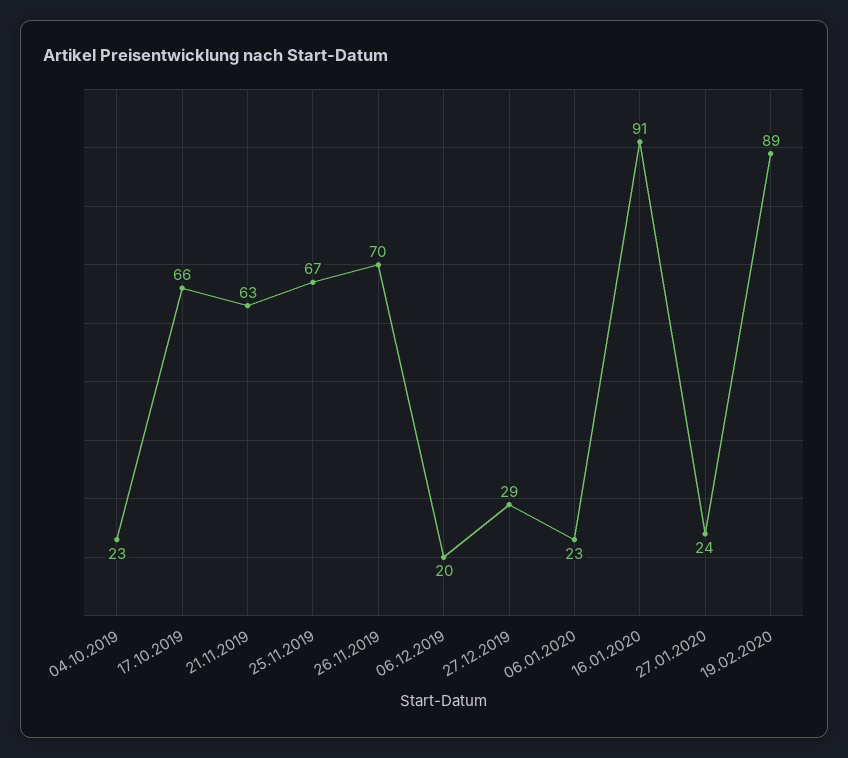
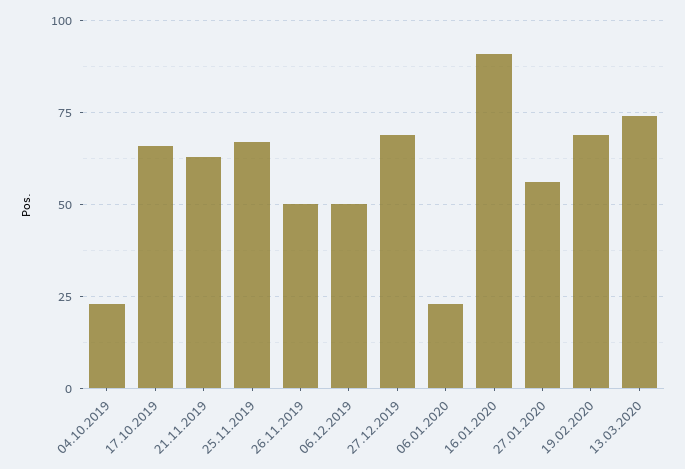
26.11.2019: 70 -> 50
06.12.2019: 20 -> 50
27.12.2019: 29 -> 70
27.01.2020: 24 -> 55
19.02.2020: 89 -> 70
13.03.2020: none -> 75

